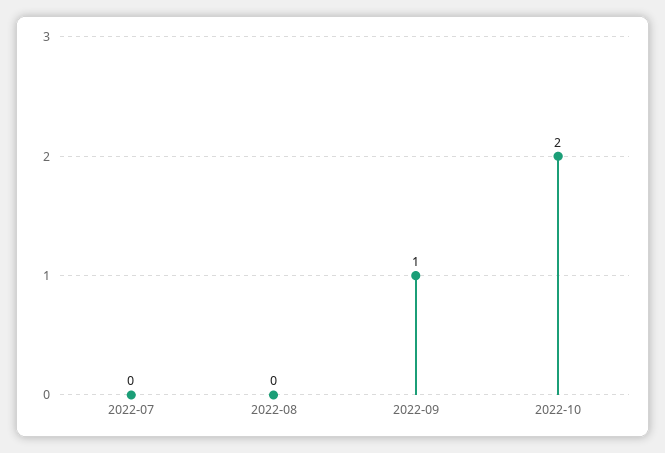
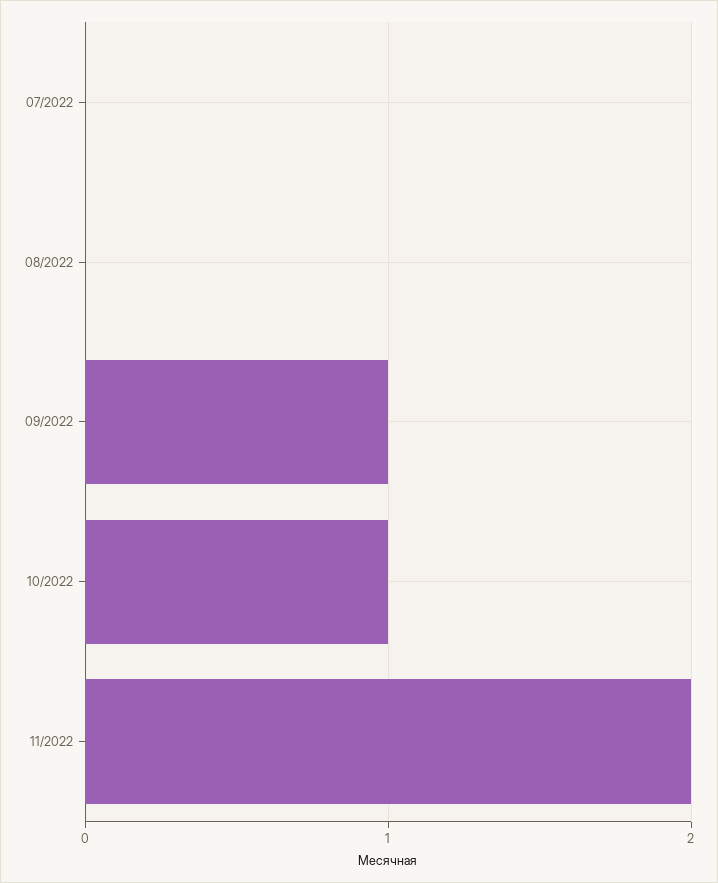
2022-10: 2 -> 1
11/2022: none -> 2

